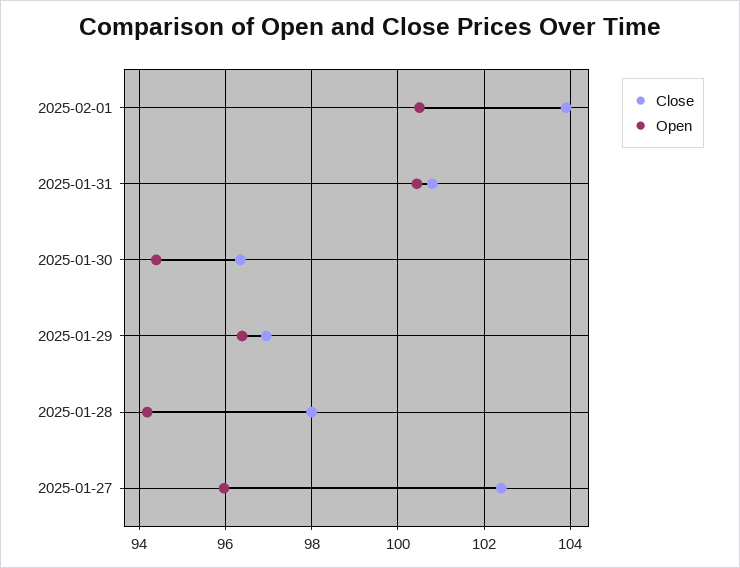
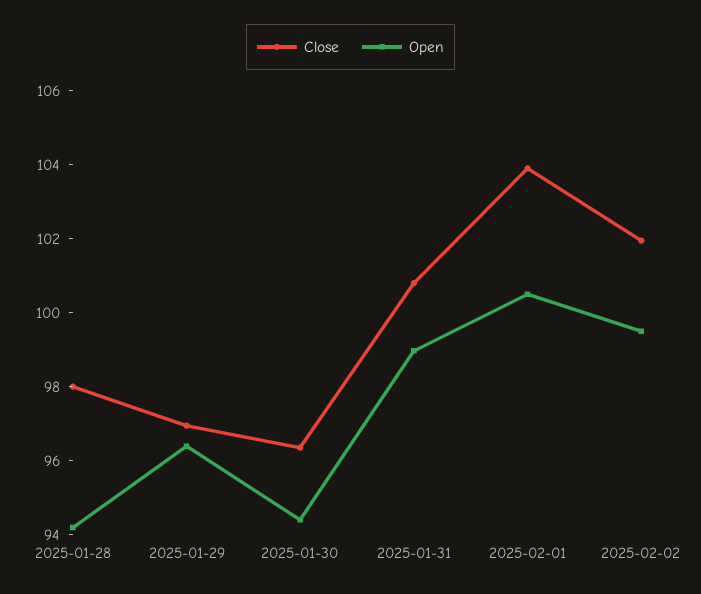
Open, 2025-01-31: 100.4 -> 99
Close, 2025-01-27: 102.4 -> none
Open, 2025-01-27: 96 -> none
Close, 2025-02-02: none -> 102
Open, 2025-02-02: none -> 99.5

